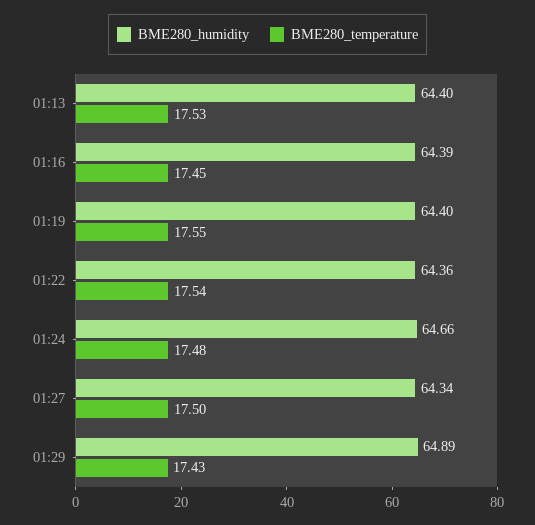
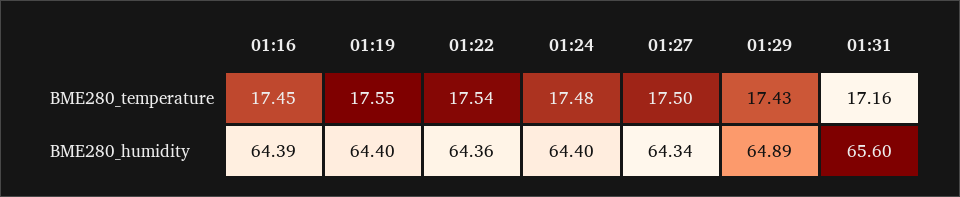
BME280_humidity, 01:13: 64.4 -> none
BME280_temperature, 01:13: 17.53 -> none
BME280_humidity, 01:24: 64.66 -> 64.4
BME280_temperature, 01:31: none -> 17.16
BME280_humidity, 01:31: none -> 65.6

